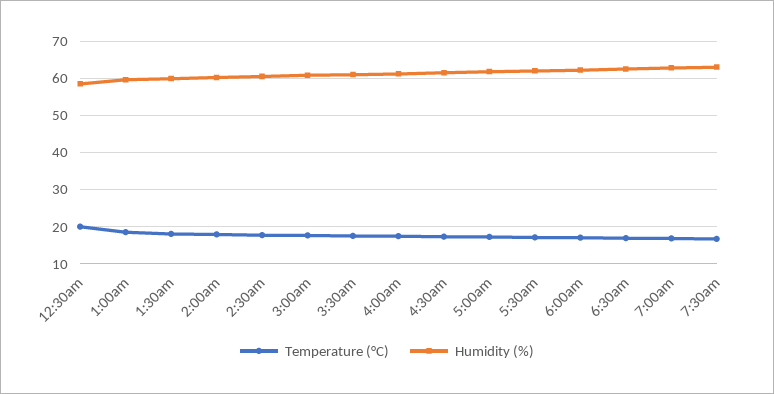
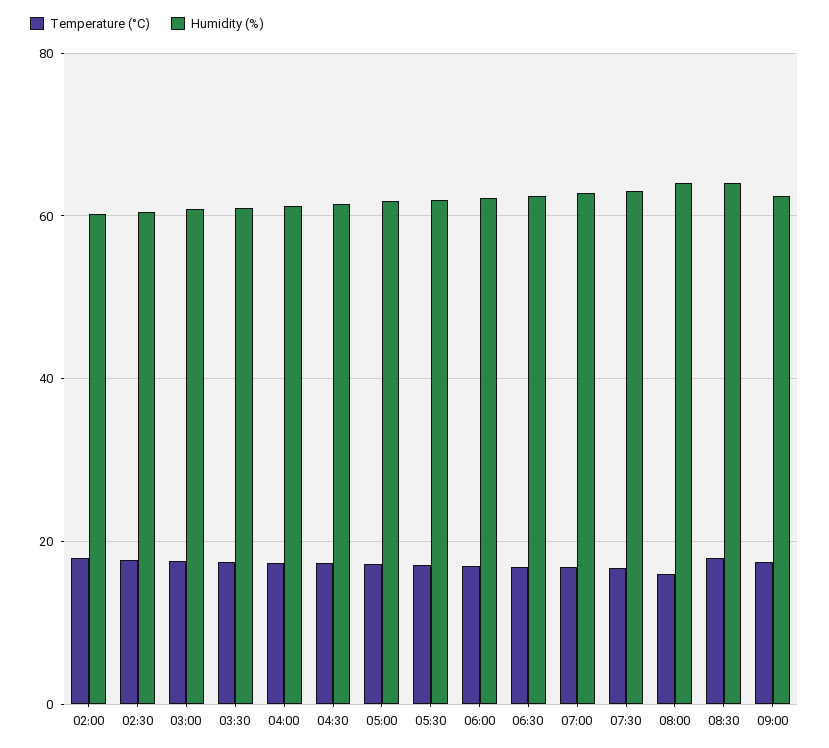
Temperature (°C), 12:30am: 20 -> none
Humidity (%), 12:30am: 58 -> none
Temperature (°C), 1:00am: 18 -> none
Humidity (%), 1:00am: 60 -> none
Temperature (°C), 1:30am: 18 -> none
Humidity (%), 1:30am: 60 -> none
Temperature (°C), 08:00: none -> 16
Humidity (%), 08:00: none -> 64
Temperature (°C), 08:30: none -> 18
Humidity (%), 08:30: none -> 64
Temperature (°C), 09:00: none -> 18
Humidity (%), 09:00: none -> 62

